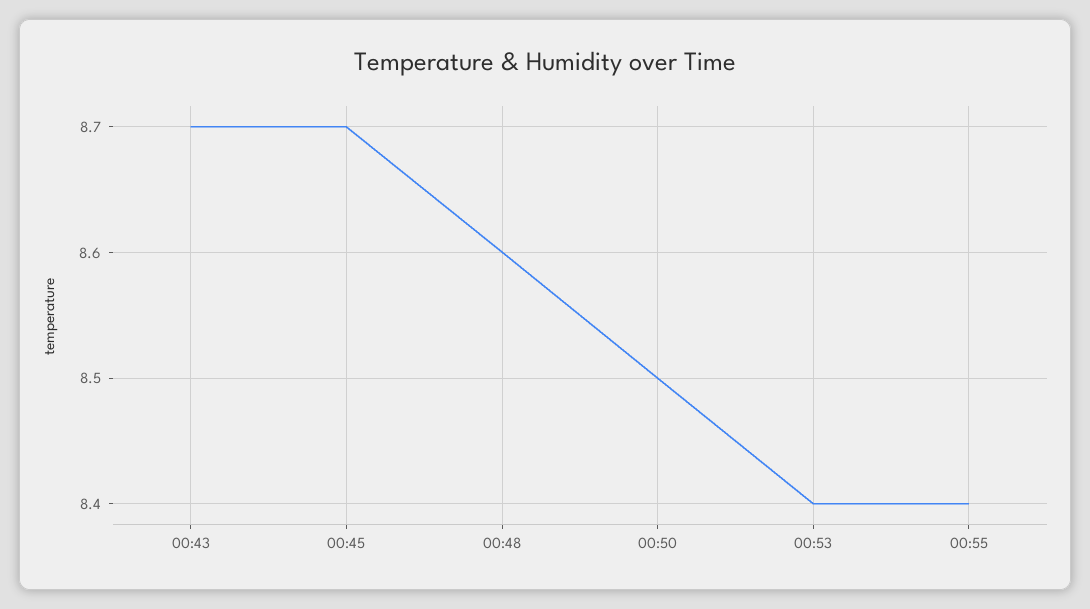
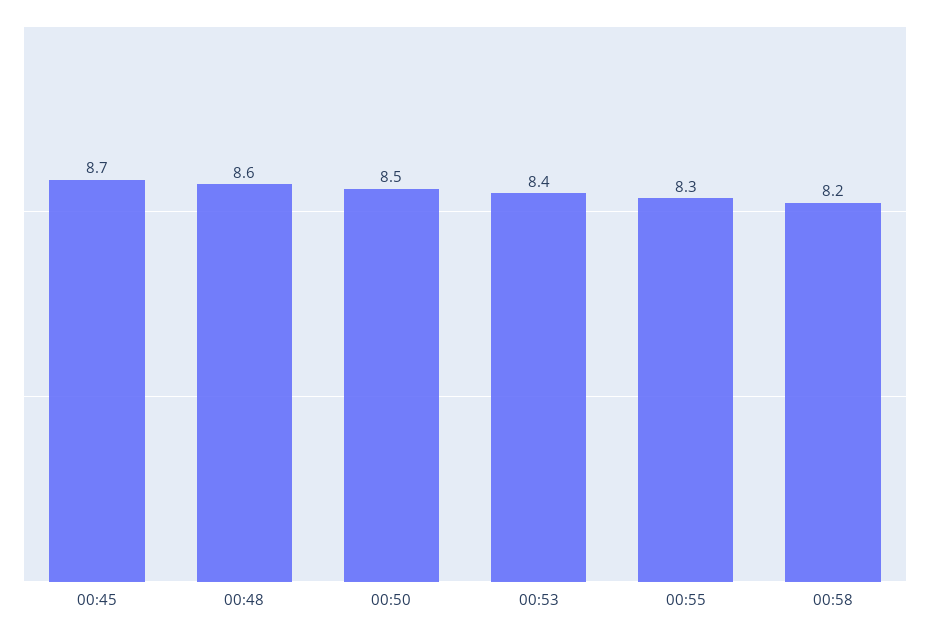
00:43: 8.7 -> none
00:55: 8.4 -> 8.3
00:58: none -> 8.2

